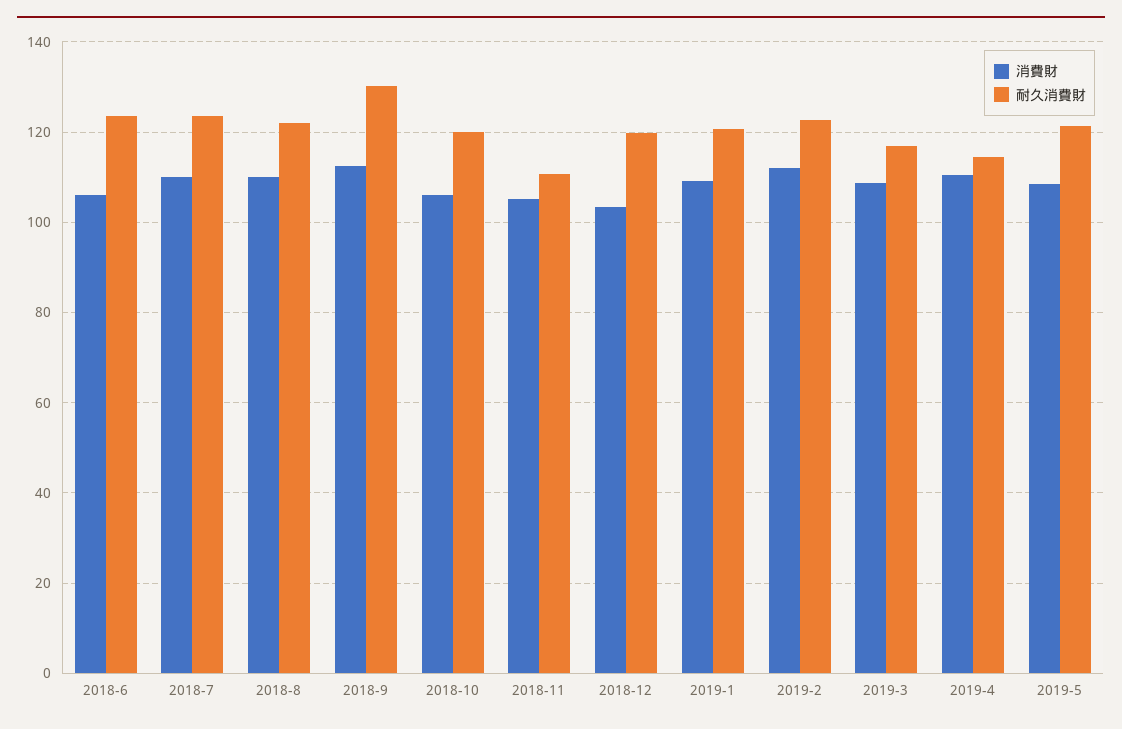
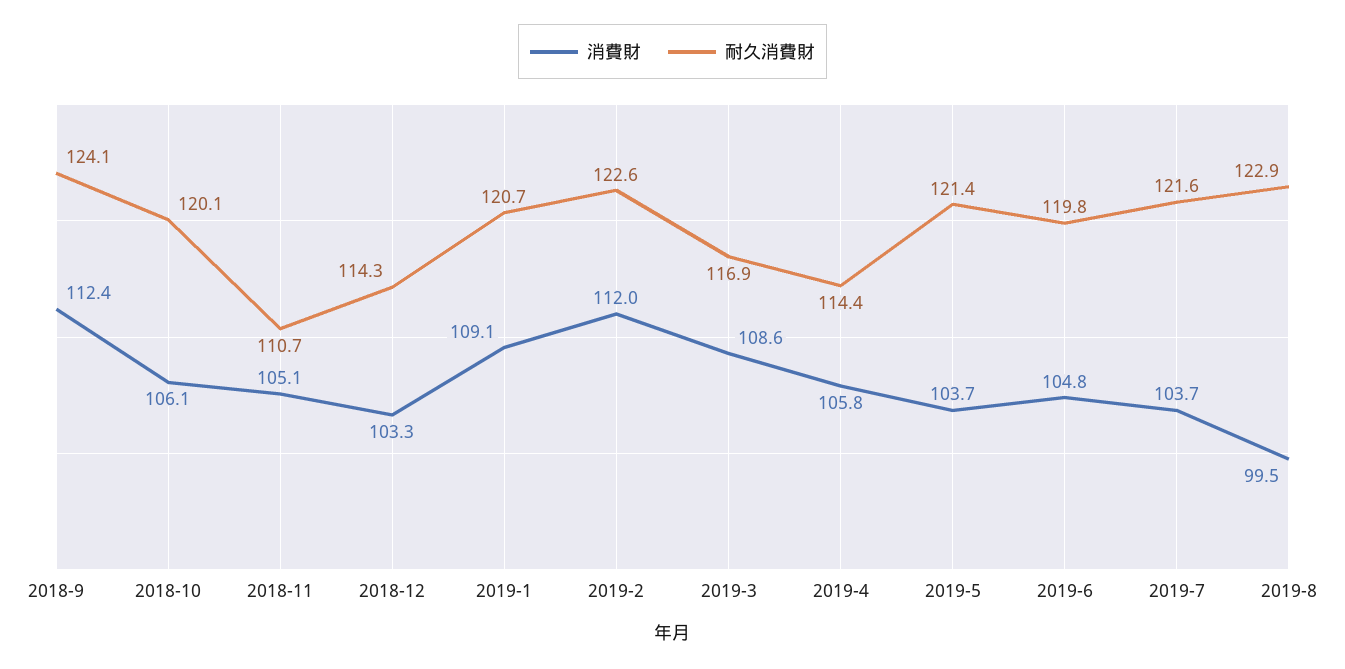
消費財, 2018-6: 106 -> none
耐久消費財, 2018-6: 124 -> none
消費財, 2018-7: 110 -> none
耐久消費財, 2018-7: 124 -> none
消費財, 2018-8: 110 -> none
耐久消費財, 2018-8: 122 -> none
耐久消費財, 2018-9: 130 -> 124.1
耐久消費財, 2018-12: 120 -> 114.3
消費財, 2019-4: 110 -> 105.8
消費財, 2019-5: 108 -> 103.7
消費財, 2019-6: none -> 104.8
耐久消費財, 2019-6: none -> 119.8
消費財, 2019-7: none -> 103.7
耐久消費財, 2019-7: none -> 121.6
消費財, 2019-8: none -> 99.5
耐久消費財, 2019-8: none -> 122.9

